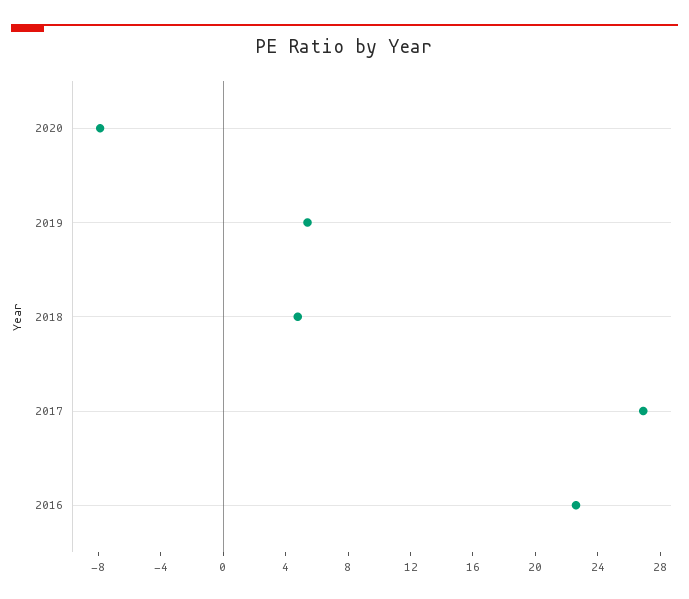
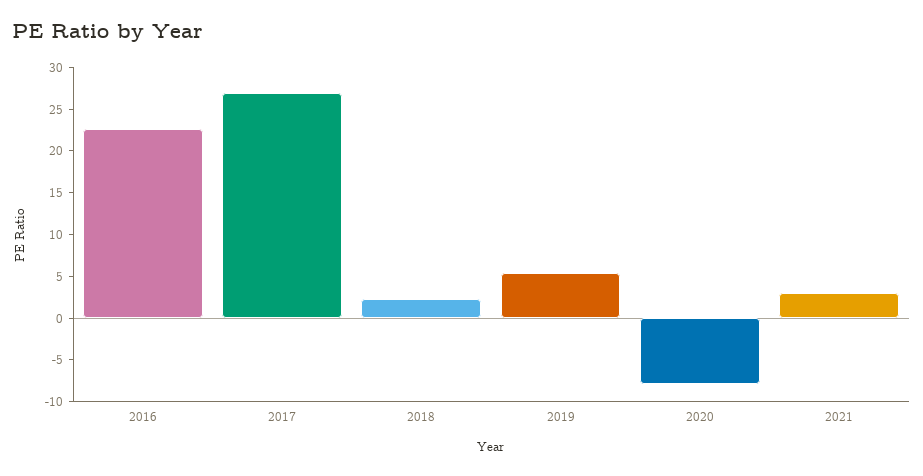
2018: 5 -> 2
2021: none -> 3

